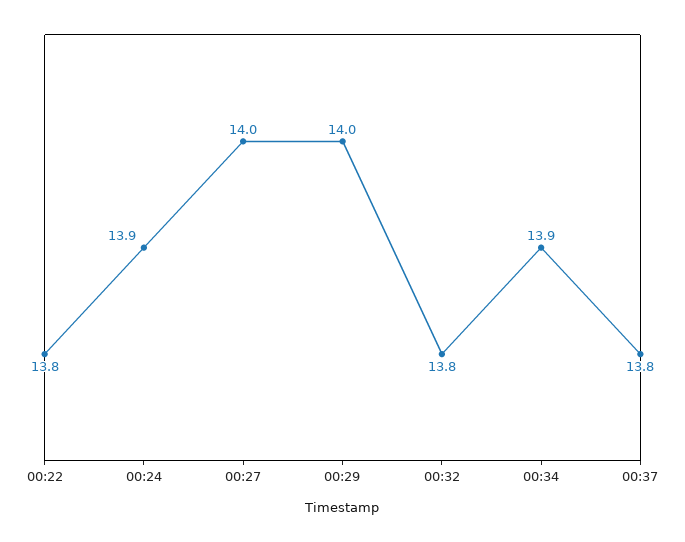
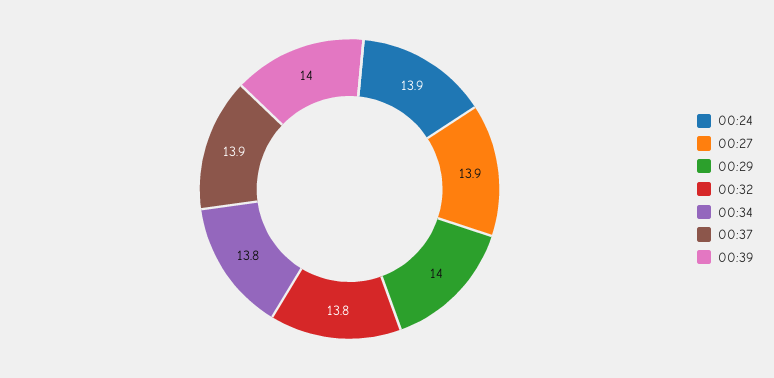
00:22: 13.8 -> none
00:27: 14 -> 13.9
00:34: 13.9 -> 13.8
00:37: 13.8 -> 13.9
00:39: none -> 14

